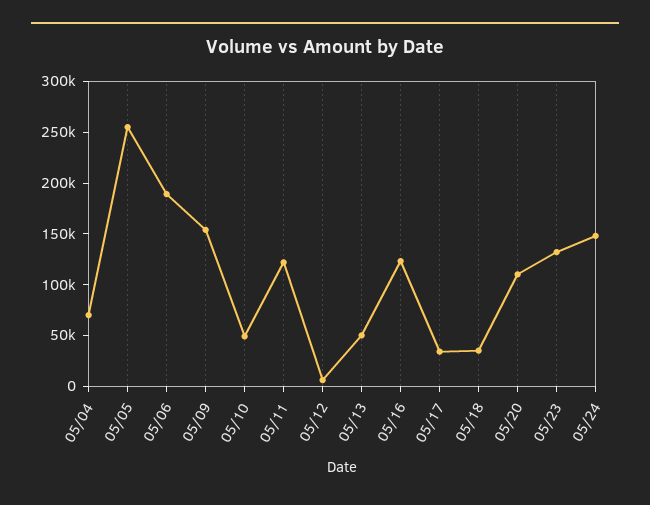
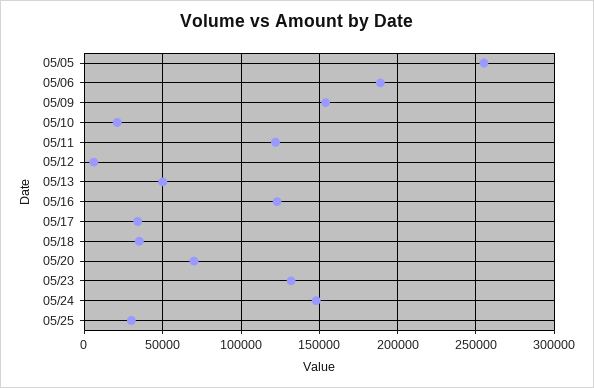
05/04: 70000 -> none
05/10: 50000 -> 20000
05/20: 110000 -> 70000
05/25: none -> 30000

